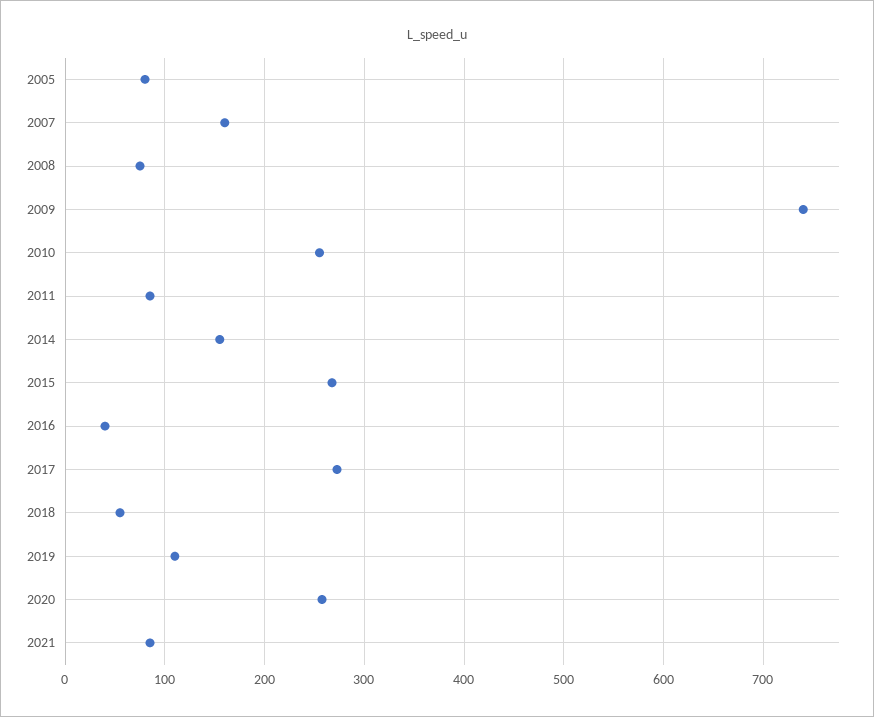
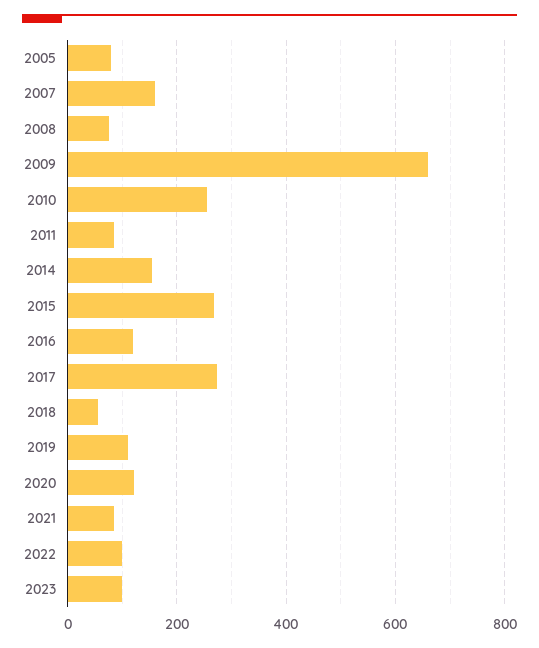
2009: 740 -> 660
2016: 40 -> 120
2020: 260 -> 120
2022: none -> 100
2023: none -> 100

